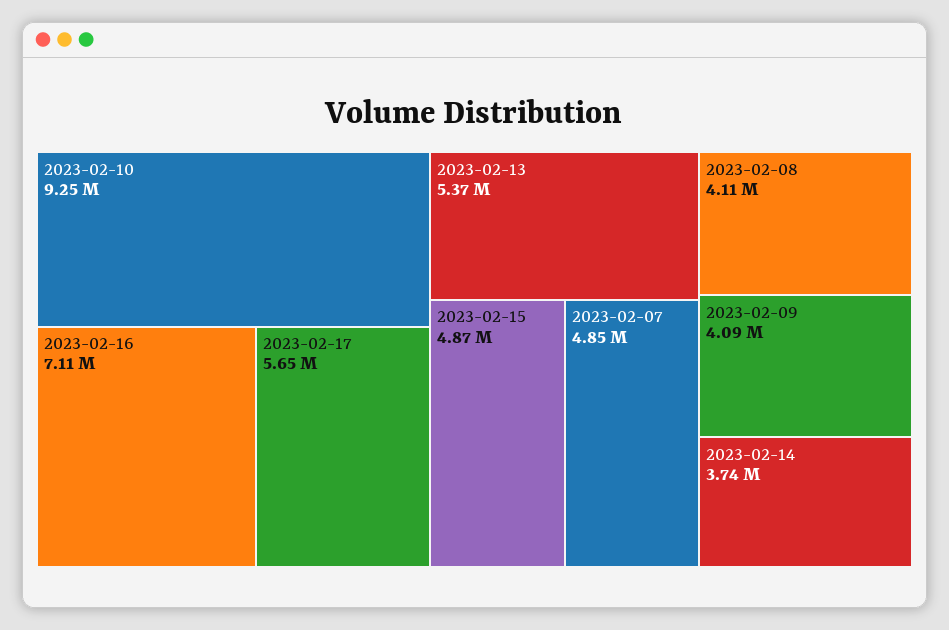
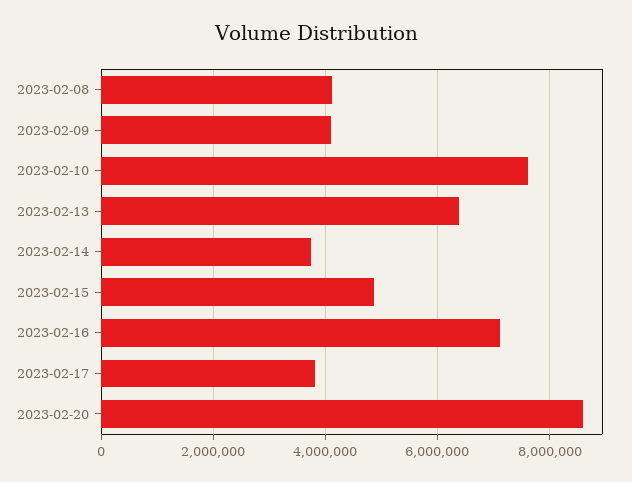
2023-02-10: 9250000 -> 7600000
2023-02-17: 5650000 -> 3800000
2023-02-13: 5370000 -> 6400000
2023-02-07: 4850000 -> none
2023-02-20: none -> 8600000

